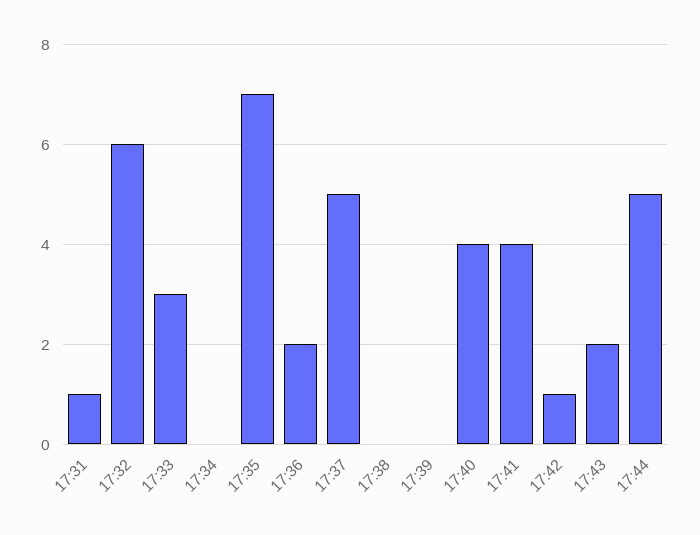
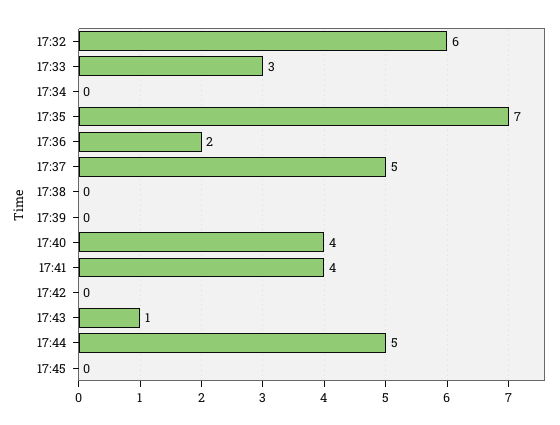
17:31: 1 -> none
17:42: 1 -> 0
17:43: 2 -> 1
17:45: none -> 0

